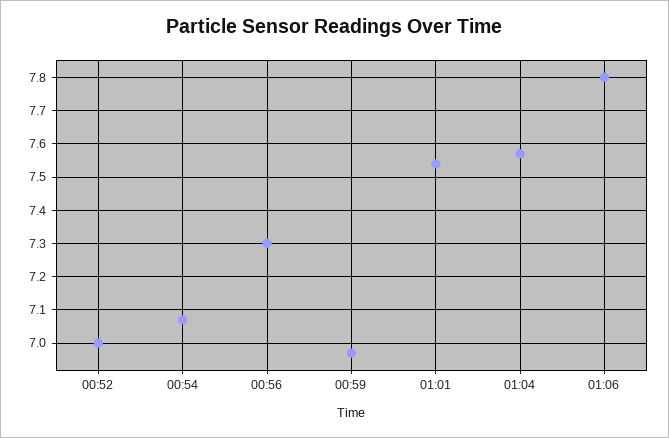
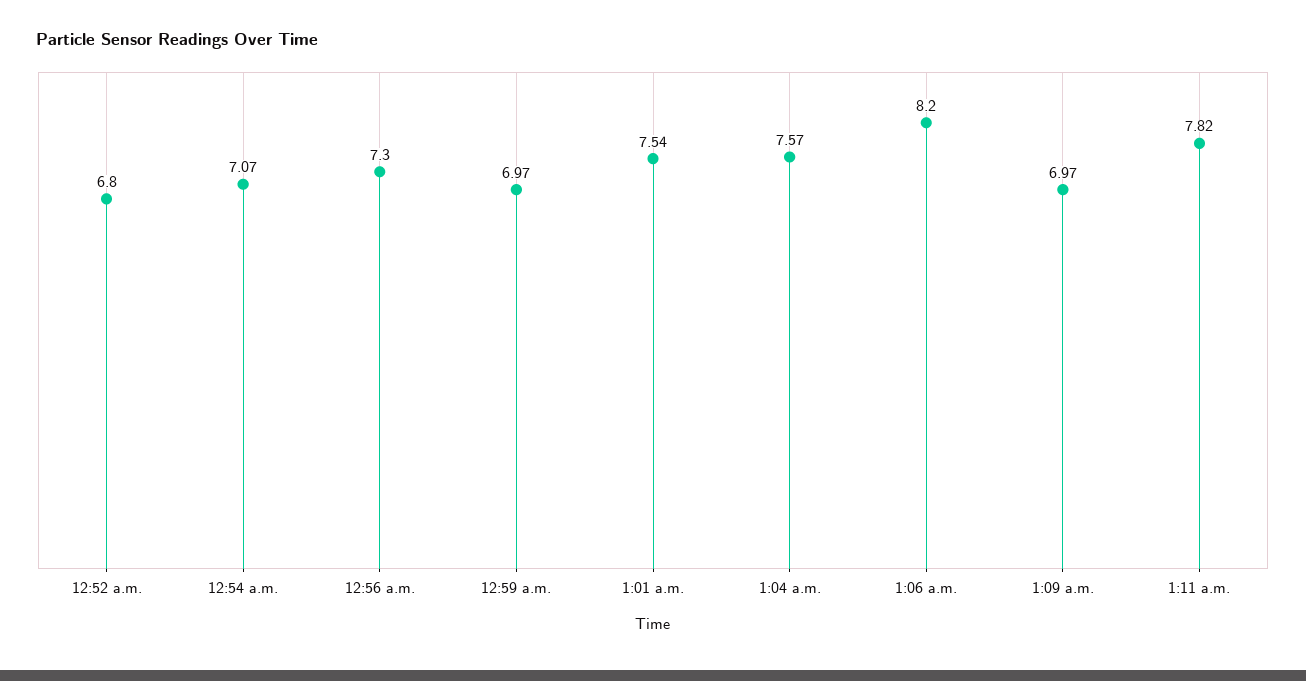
00:52: 7 -> 6.8
01:06: 7.8 -> 8.2
1:09 a.m.: none -> 6.97
1:11 a.m.: none -> 7.82

